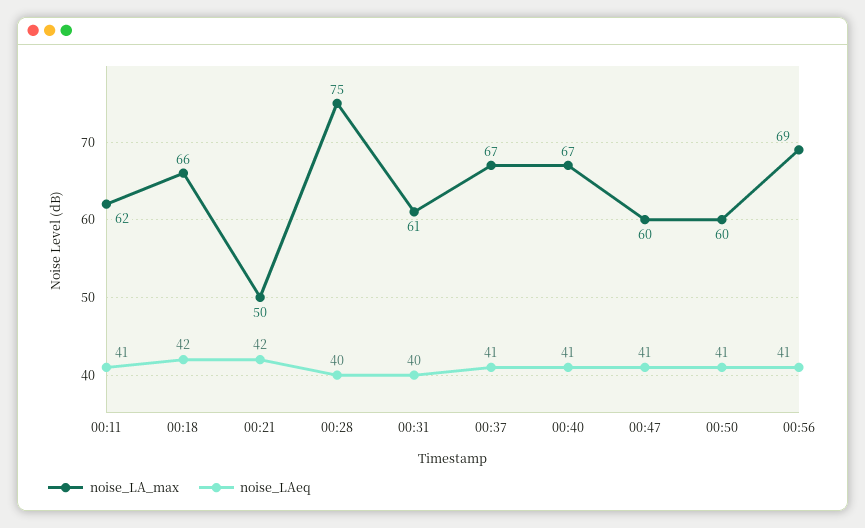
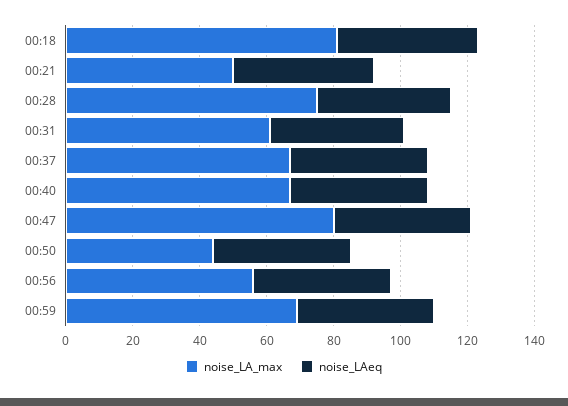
noise_LA_max, 00:11: 62 -> none
noise_LAeq, 00:11: 41 -> none
noise_LA_max, 00:18: 66 -> 80
noise_LA_max, 00:47: 60 -> 80
noise_LA_max, 00:50: 60 -> 45
noise_LA_max, 00:56: 69 -> 55
noise_LA_max, 00:59: none -> 70
noise_LAeq, 00:59: none -> 40

